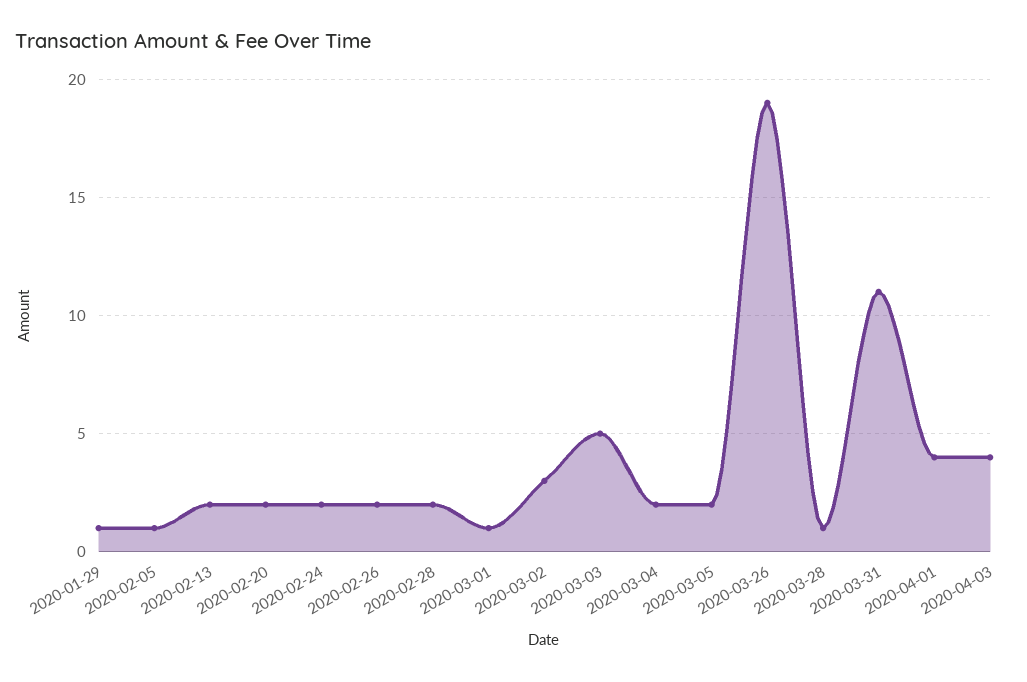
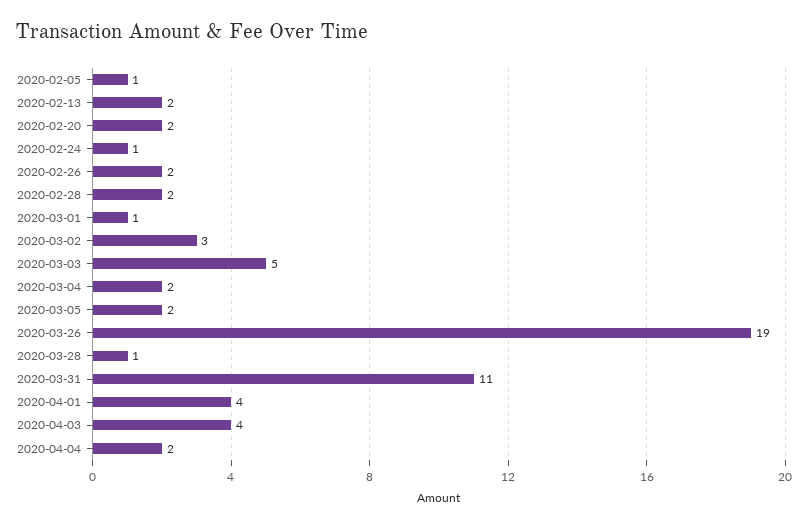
2020-01-29: 1 -> none
2020-02-24: 2 -> 1
2020-04-04: none -> 2

